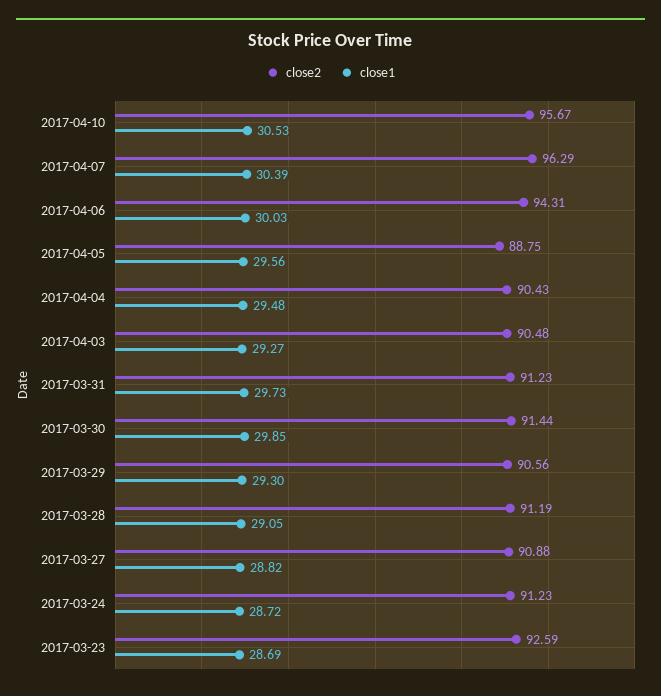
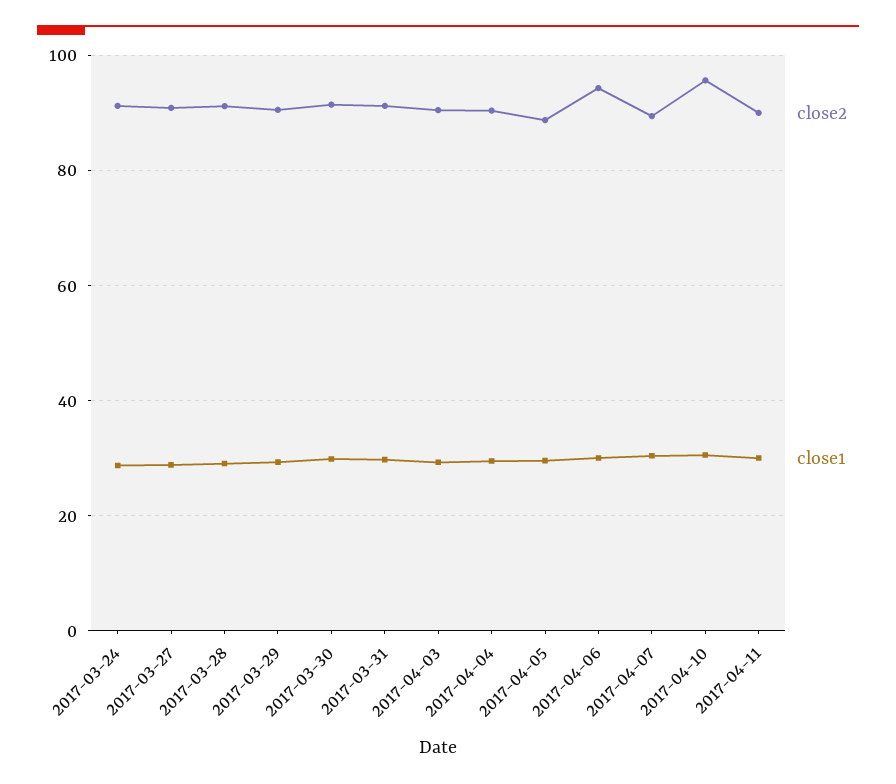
close2, 2017-04-07: 96.29 -> 90
close2, 2017-03-23: 92.59 -> none
close1, 2017-03-23: 28.69 -> none
close2, 2017-04-11: none -> 90
close1, 2017-04-11: none -> 30

